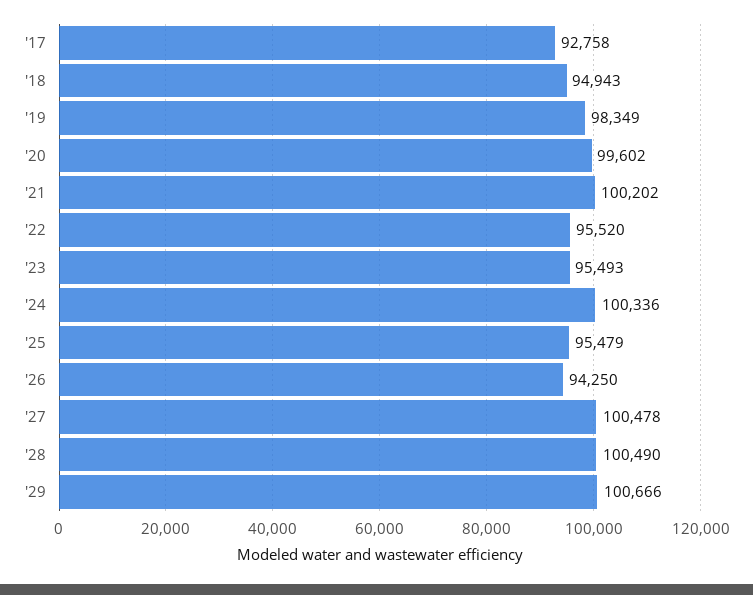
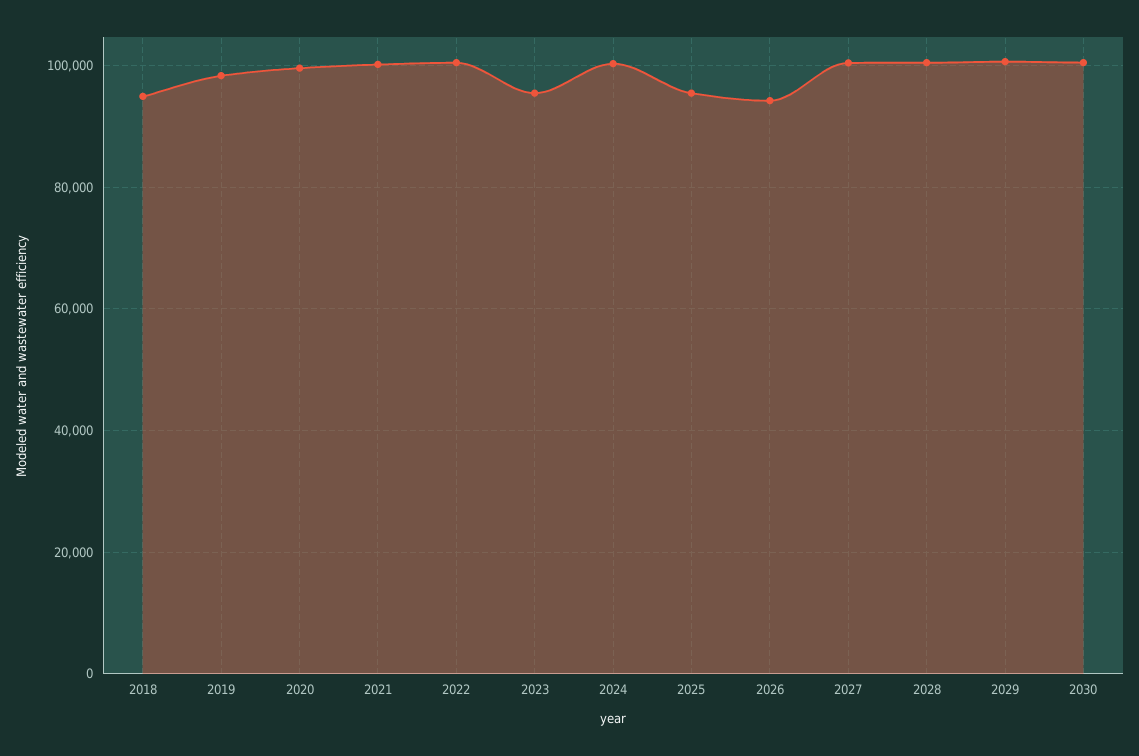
'17: 92758 -> none
'22: 95520 -> 100000
2030: none -> 100000

